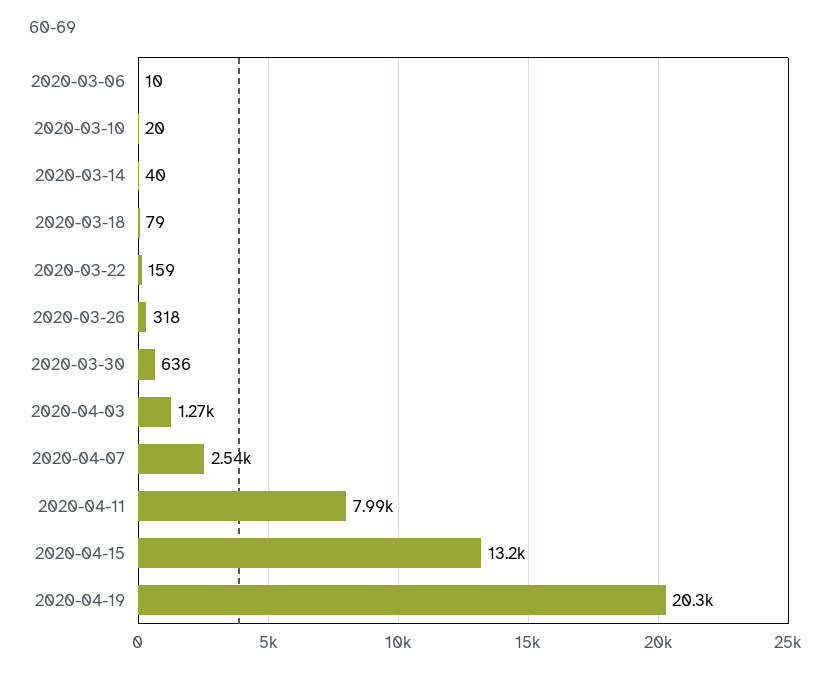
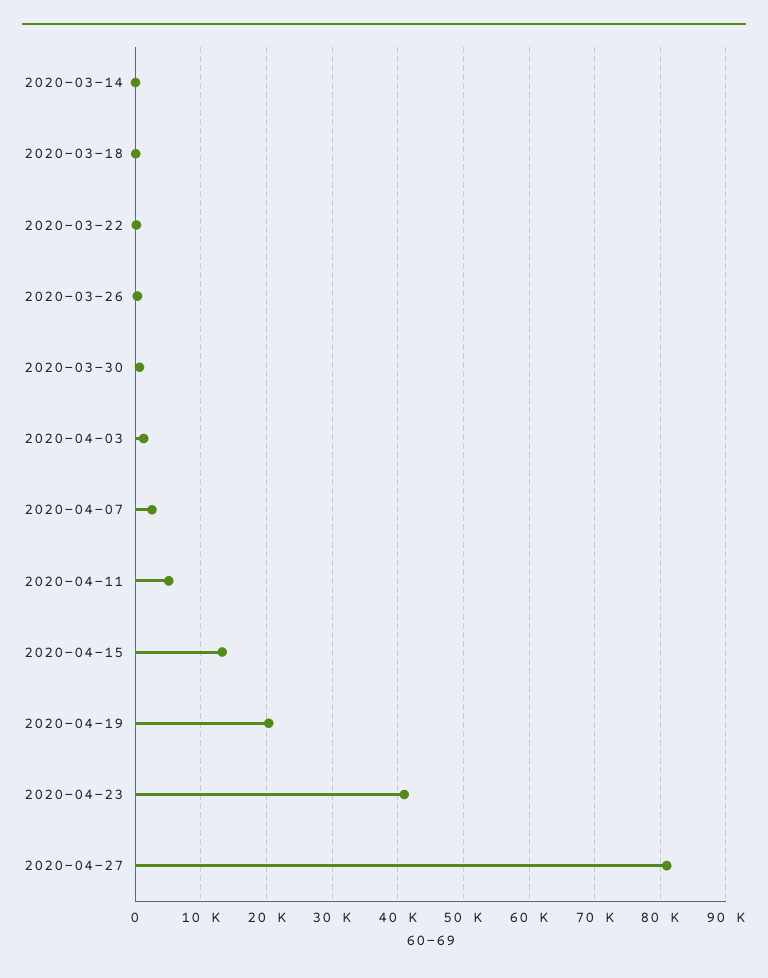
2020-03-06: 10 -> none
2020-03-10: 20 -> none
2020-04-11: 7990 -> 5000
2020-04-23: none -> 41000
2020-04-27: none -> 81000

